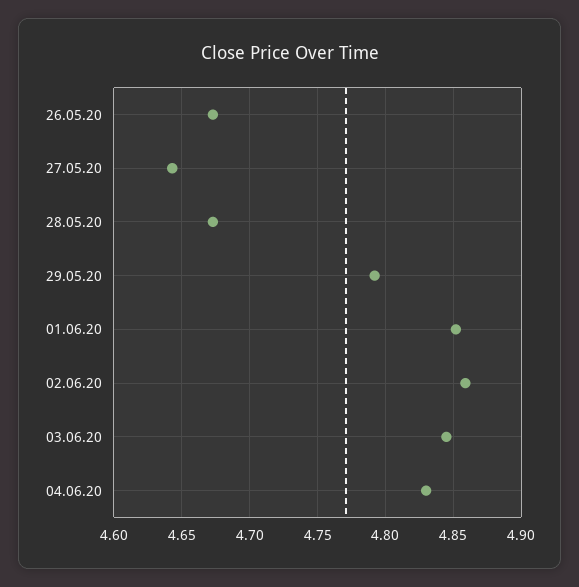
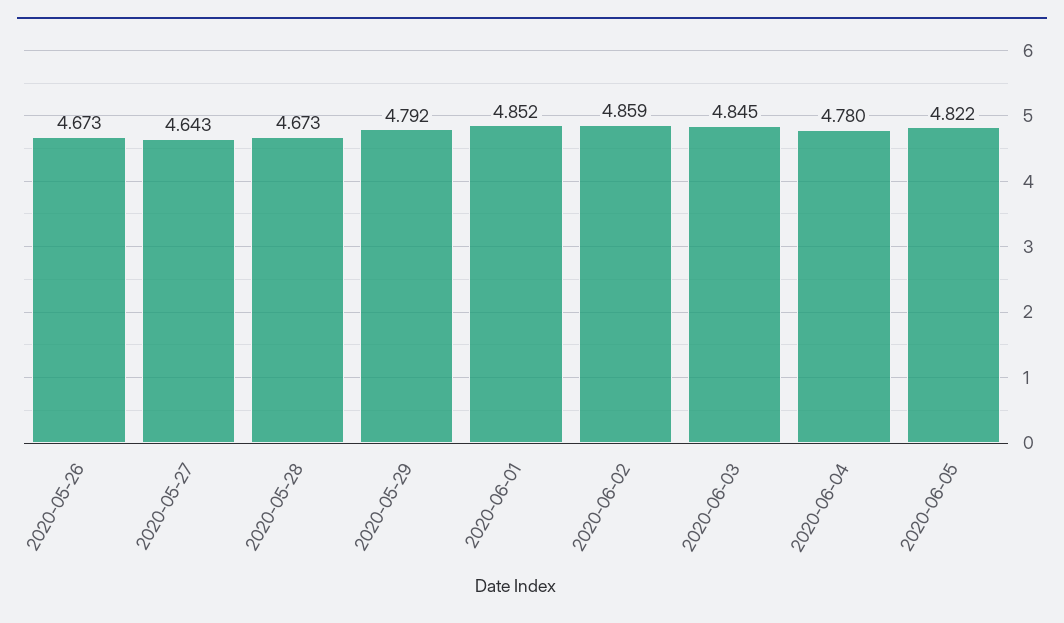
04.06.20: 4.83 -> 4.78
2020-06-05: none -> 4.822

